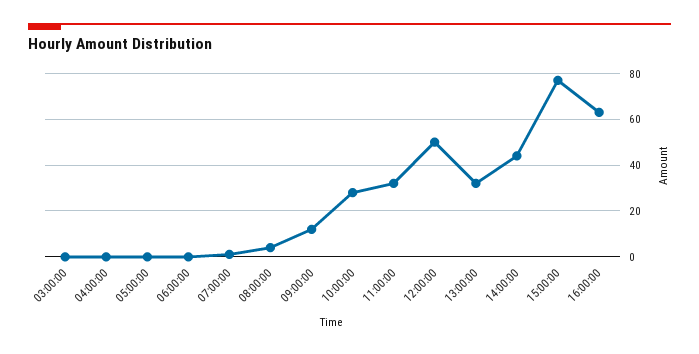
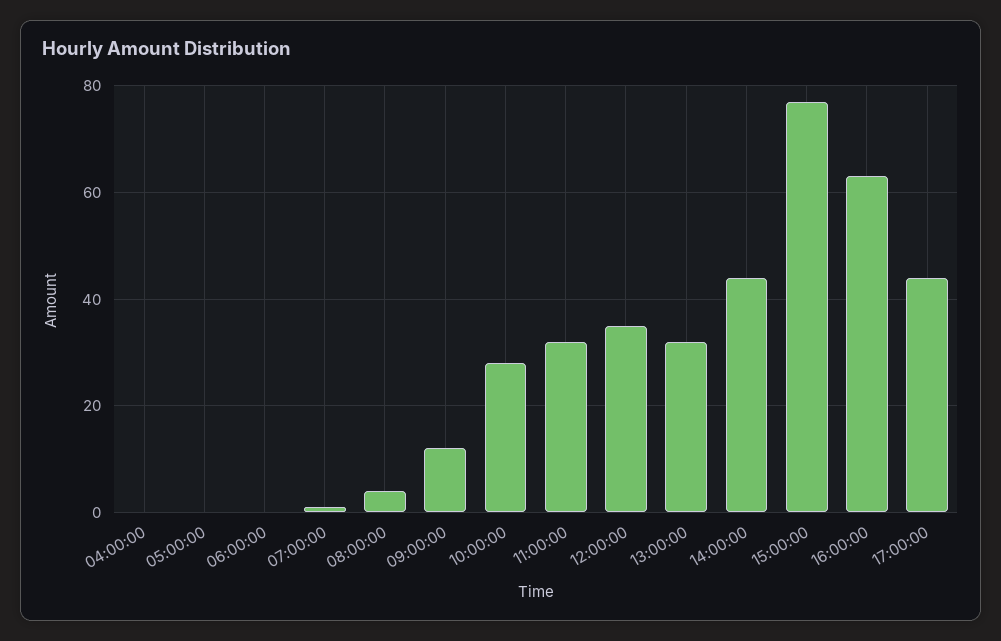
03:00:00: 0 -> none
12:00:00: 50 -> 35
17:00:00: none -> 45

